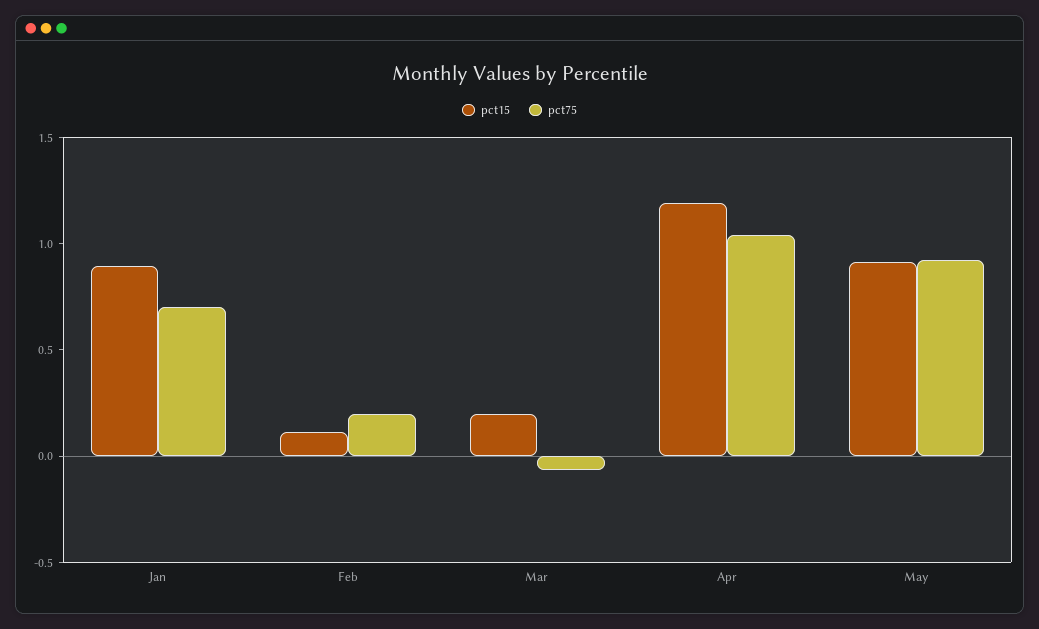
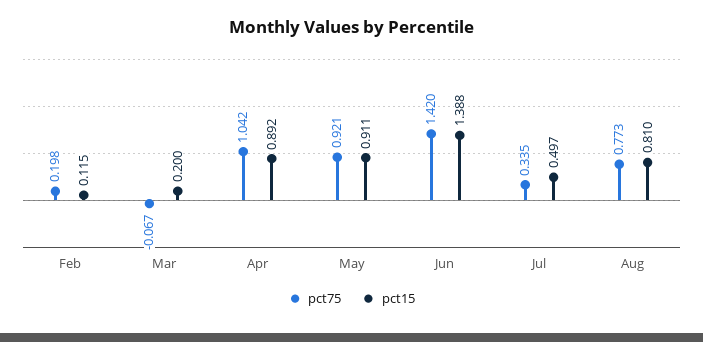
pct15, Jan: 0.9 -> none
pct75, Jan: 0.7 -> none
pct15, Apr: 1.2 -> 0.892
pct75, Jun: none -> 1.42
pct15, Jun: none -> 1.388
pct75, Jul: none -> 0.335
pct15, Jul: none -> 0.497
pct75, Aug: none -> 0.773
pct15, Aug: none -> 0.81

